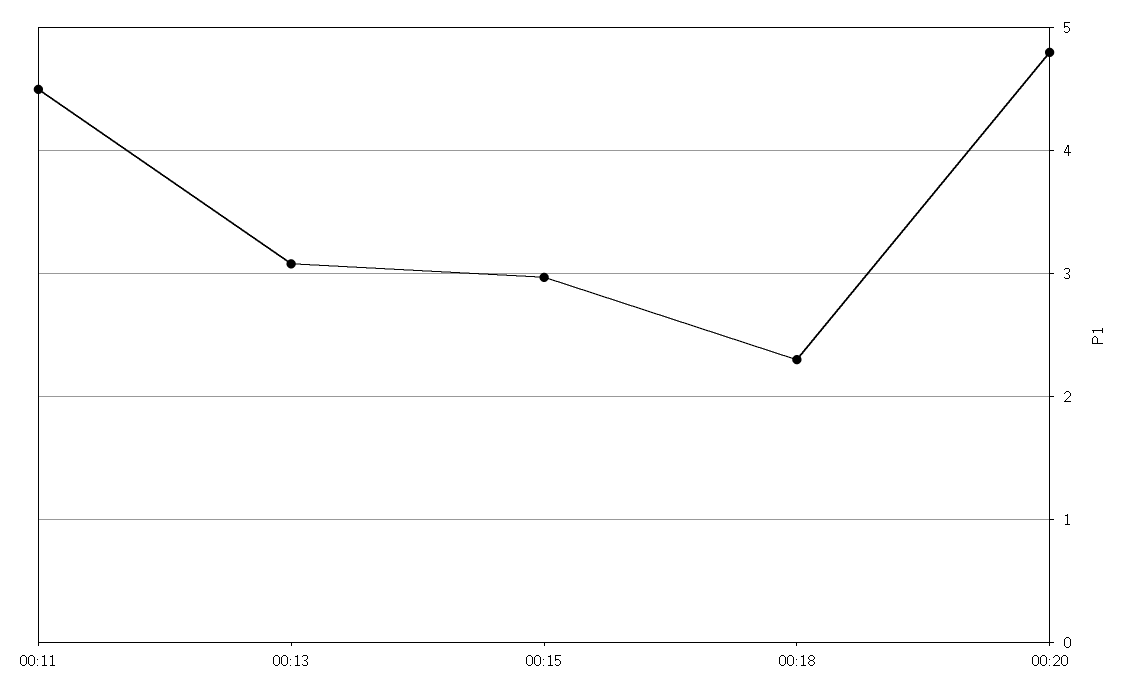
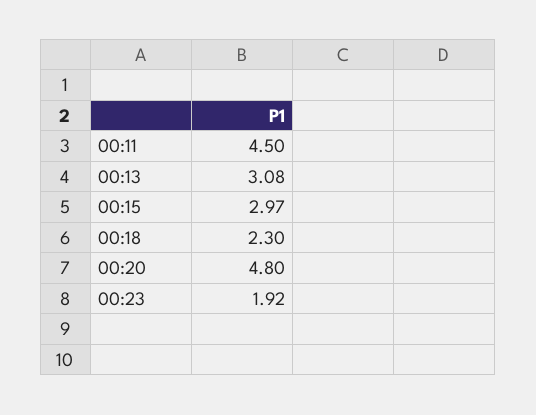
00:23: none -> 1.92

